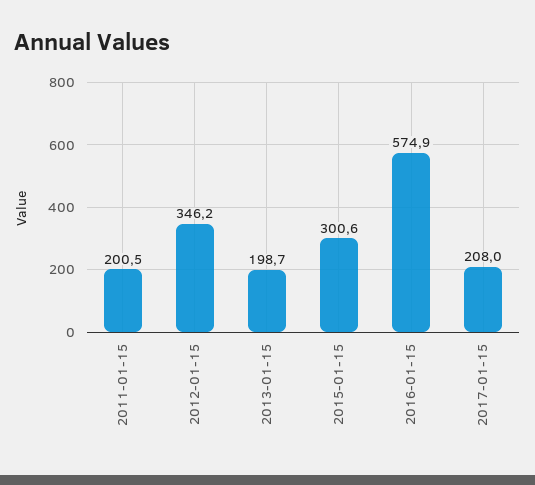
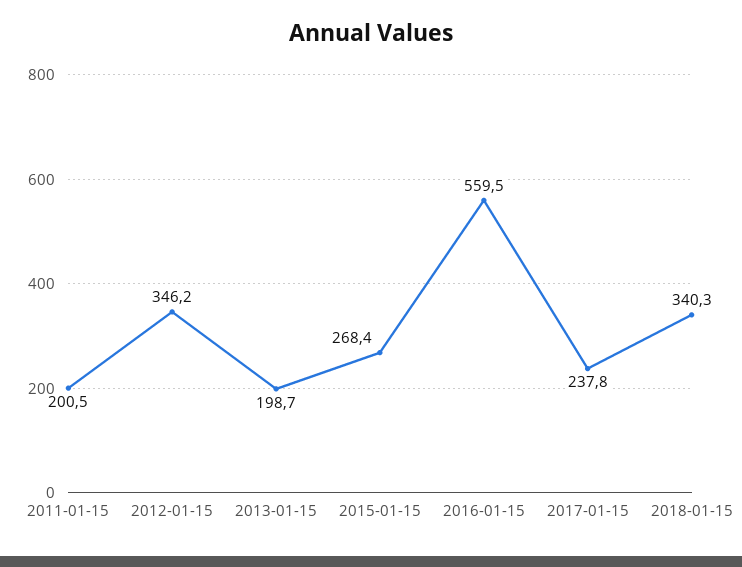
2015-01-15: 300.6 -> 268.4
2016-01-15: 574.9 -> 559.5
2017-01-15: 208 -> 237.8
2018-01-15: none -> 340.3

